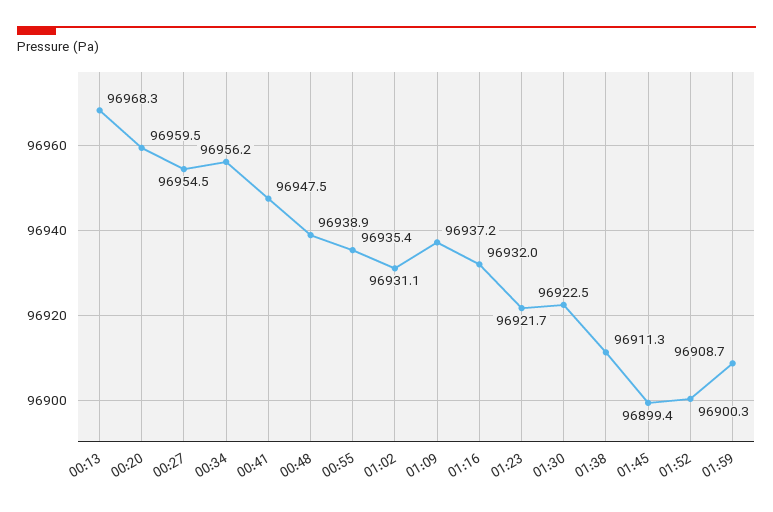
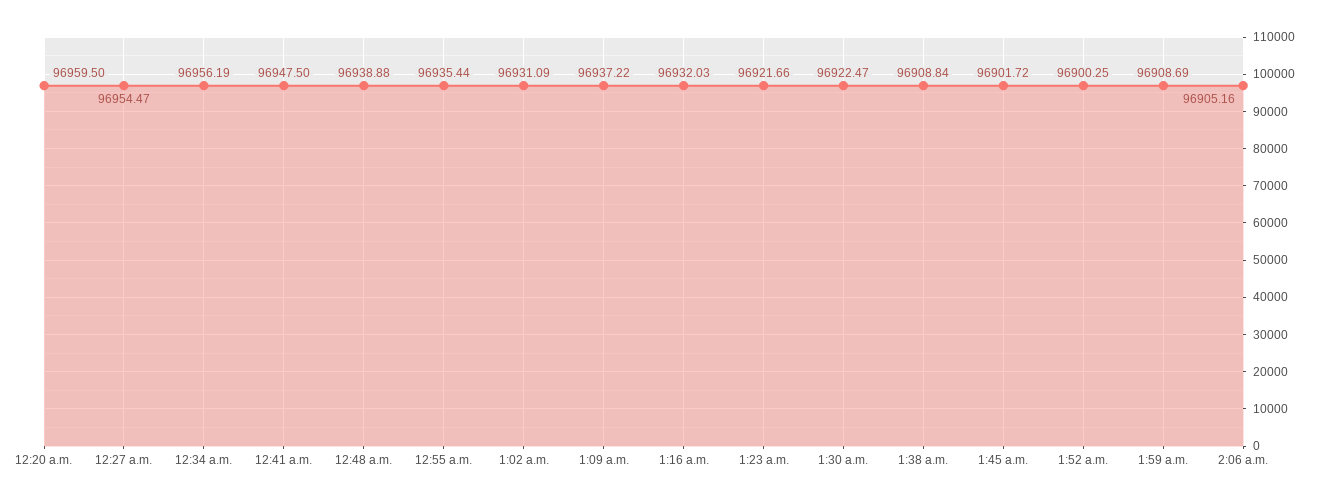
00:13: 96968.3 -> none
01:38: 96911.3 -> 96908.84
01:45: 96899.4 -> 96901.72
2:06 a.m.: none -> 96905.16

